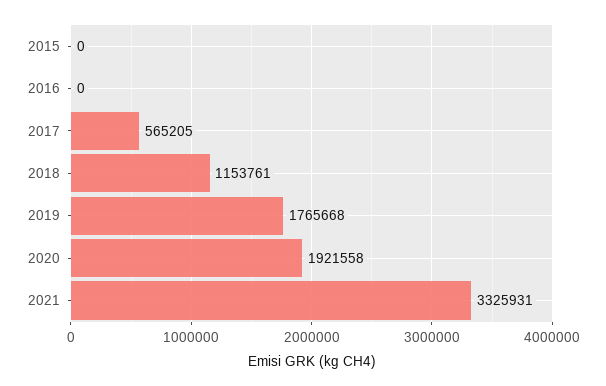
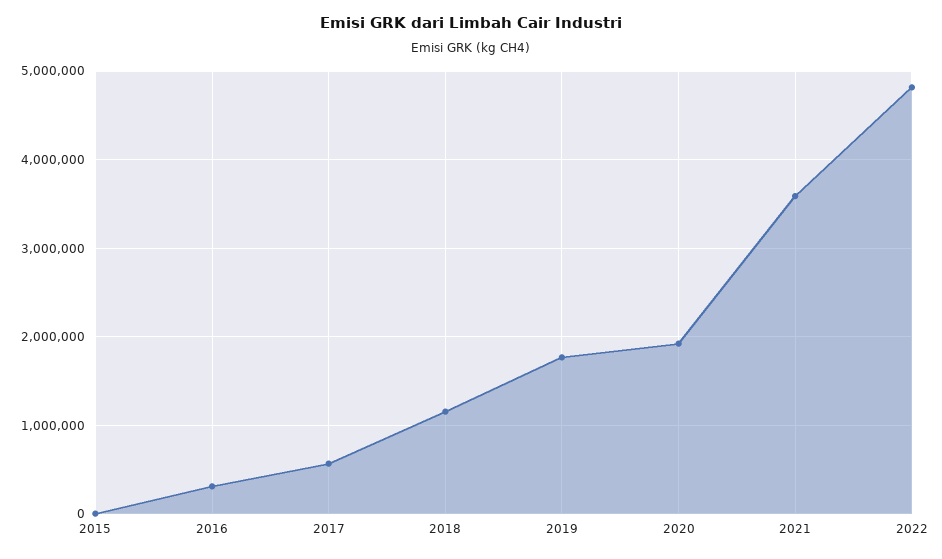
2016: 0 -> 300000
2021: 3325931 -> 3600000
2022: none -> 4800000

